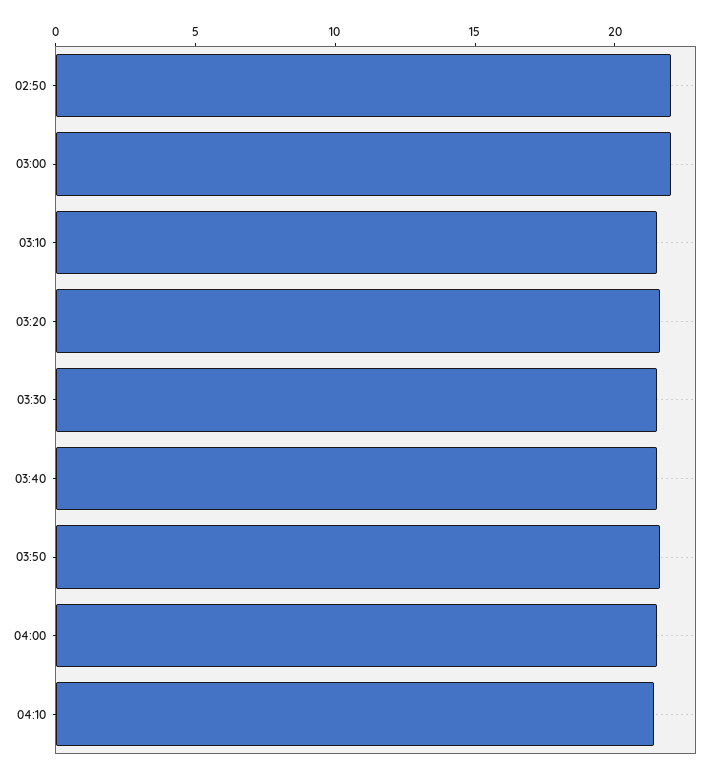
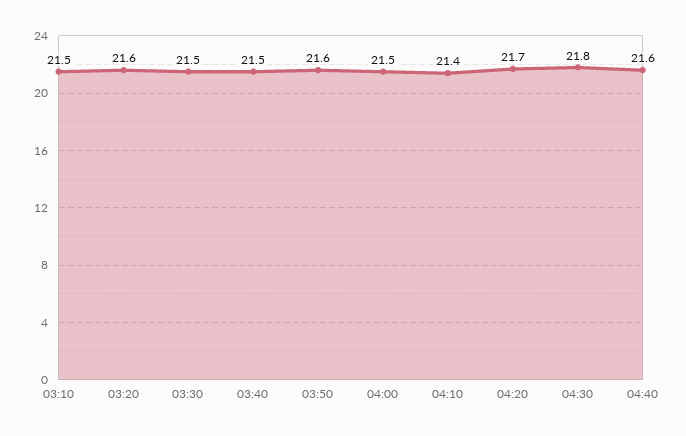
02:50: 22 -> none
03:00: 22 -> none
04:20: none -> 21.7
04:30: none -> 21.8
04:40: none -> 21.6

